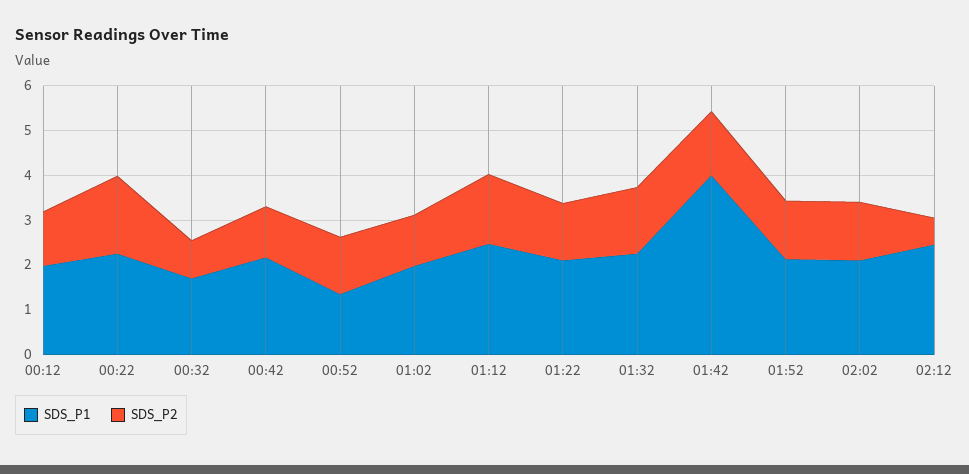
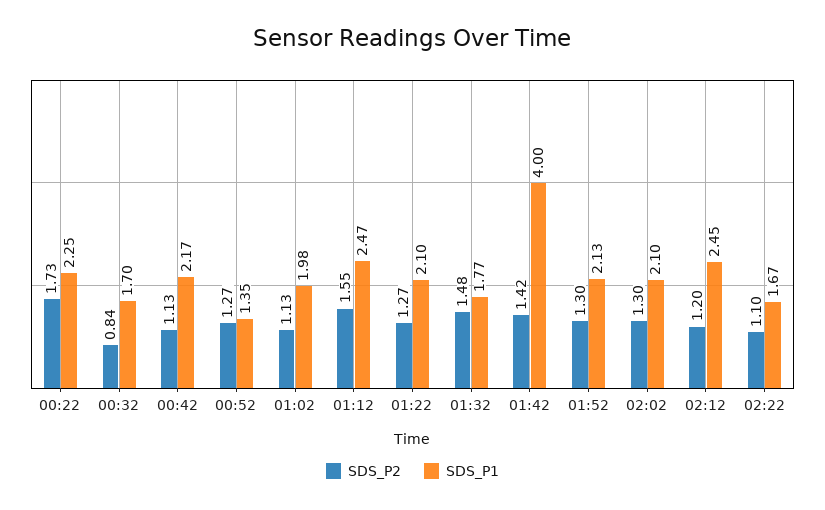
SDS_P1, 00:12: 2 -> none
SDS_P2, 00:12: 1.2 -> none
SDS_P1, 01:32: 2.2 -> 1.77
SDS_P2, 02:12: 0.6 -> 1.2
SDS_P2, 02:22: none -> 1.1
SDS_P1, 02:22: none -> 1.67

